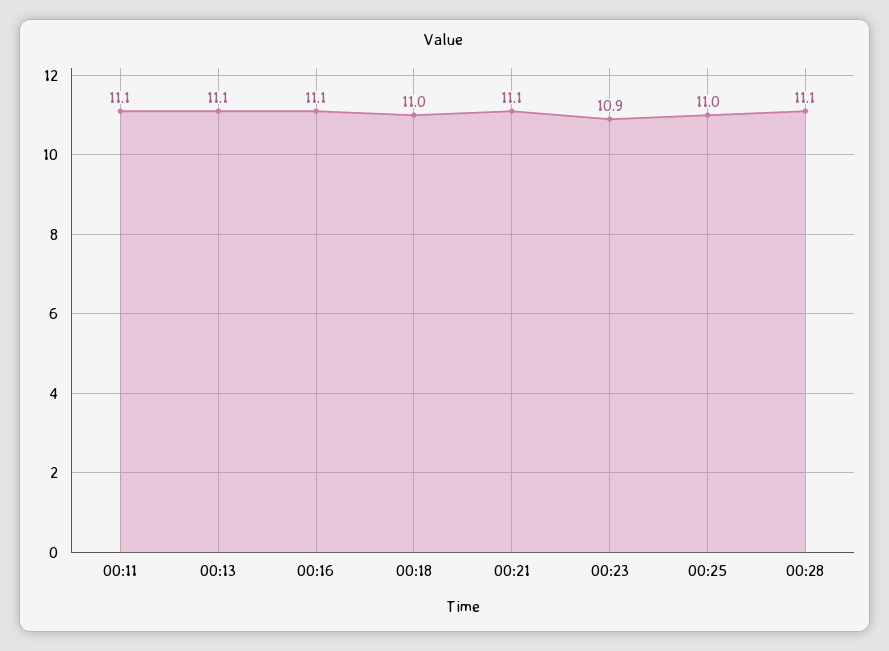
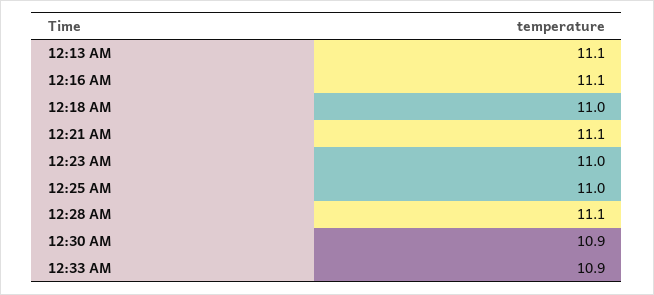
00:11: 11.1 -> none
00:23: 10.9 -> 11
12:30 AM: none -> 10.9
12:33 AM: none -> 10.9

